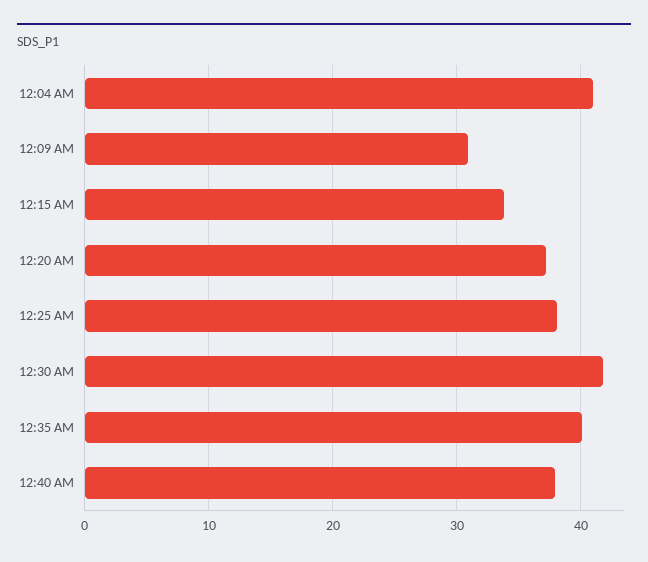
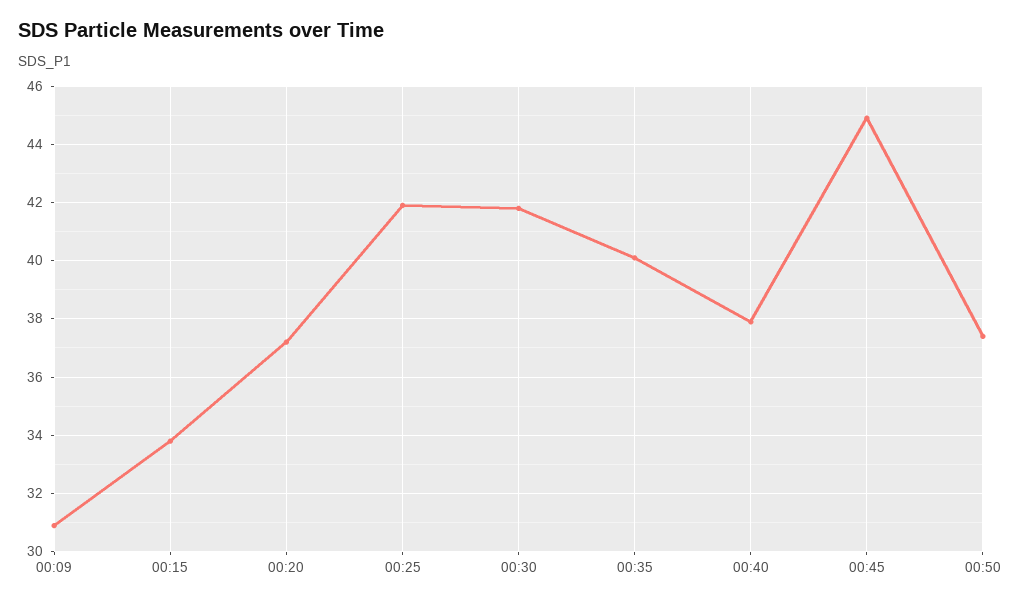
12:04 AM: 41 -> none
12:25 AM: 38 -> 42
00:45: none -> 45
00:50: none -> 37.5

